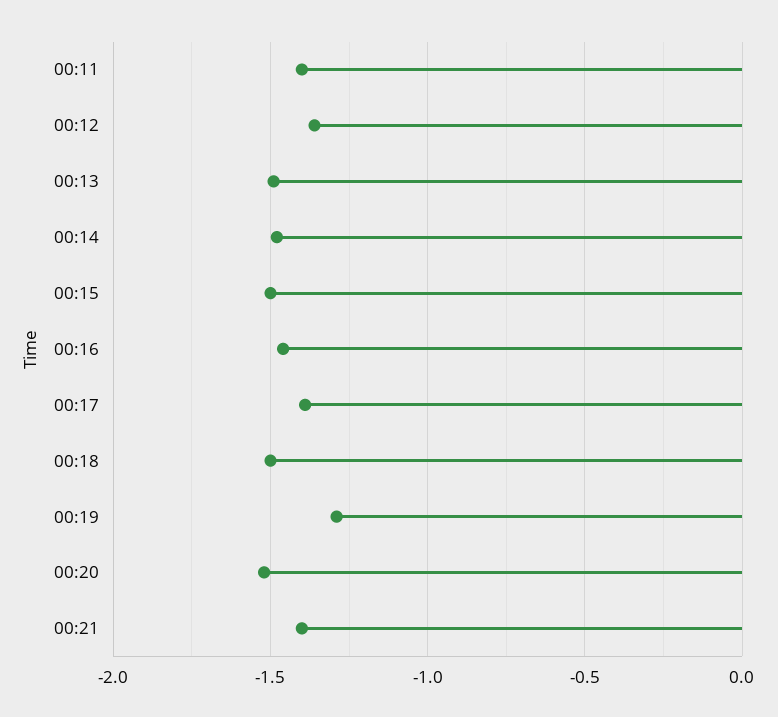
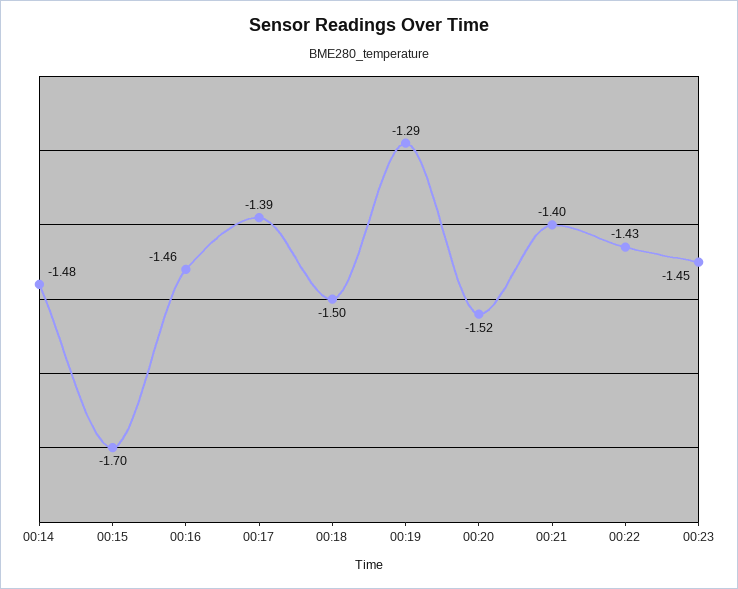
00:11: -1.4 -> none
00:12: -1.35 -> none
00:13: -1.5 -> none
00:15: -1.5 -> -1.7
00:22: none -> -1.43
00:23: none -> -1.45

